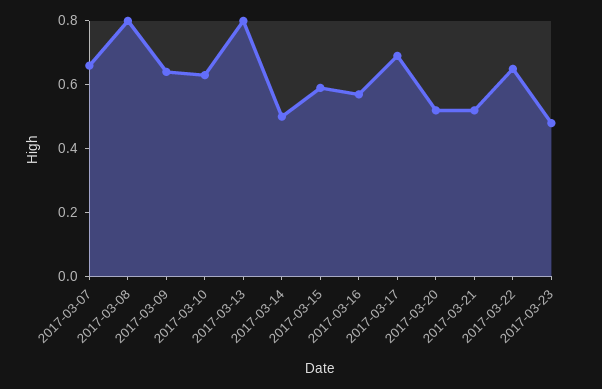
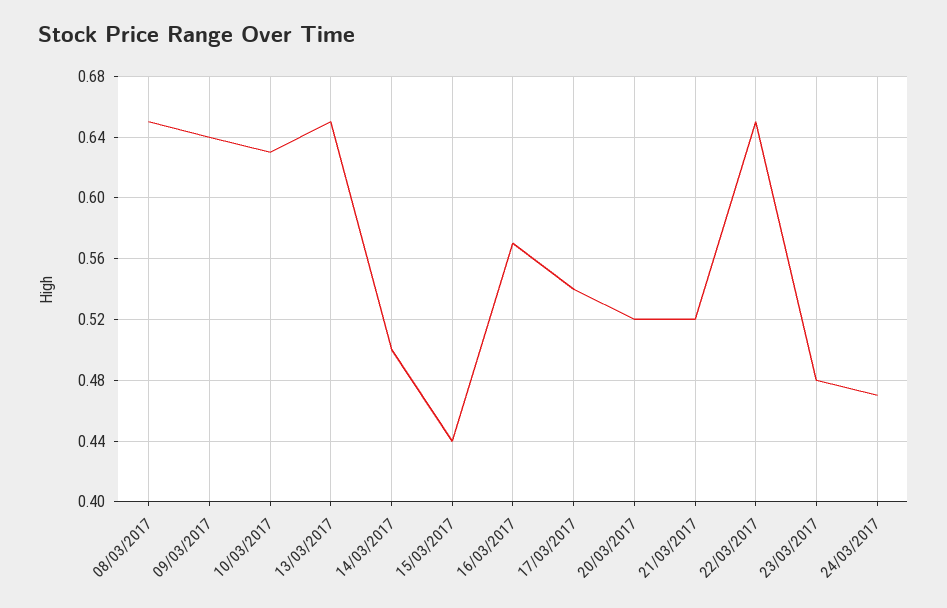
2017-03-07: 0.65 -> none
2017-03-08: 0.8 -> 0.65
2017-03-13: 0.8 -> 0.65
2017-03-15: 0.6 -> 0.44
2017-03-17: 0.7 -> 0.54
24/03/2017: none -> 0.47

